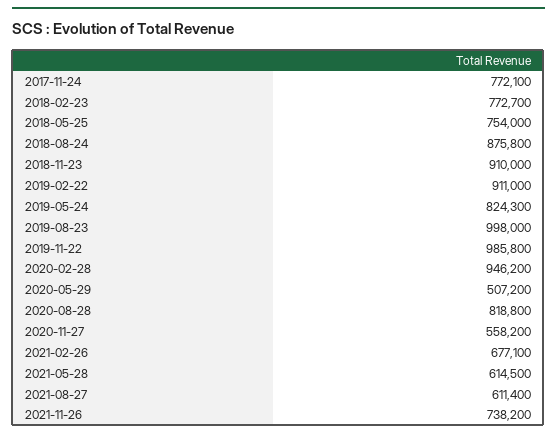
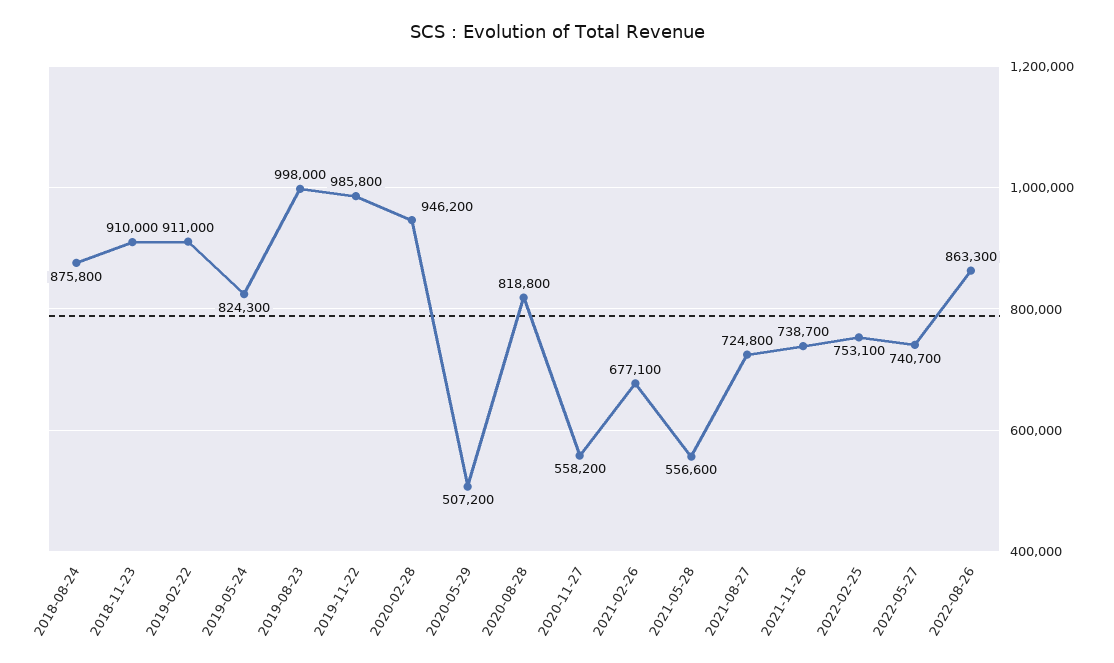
2017-11-24: 772100 -> none
2018-02-23: 772700 -> none
2018-05-25: 754000 -> none
2021-05-28: 614500 -> 556600
2021-08-27: 611400 -> 724800
2021-11-26: 738200 -> 738700
2022-02-25: none -> 753100
2022-05-27: none -> 740700
2022-08-26: none -> 863300

